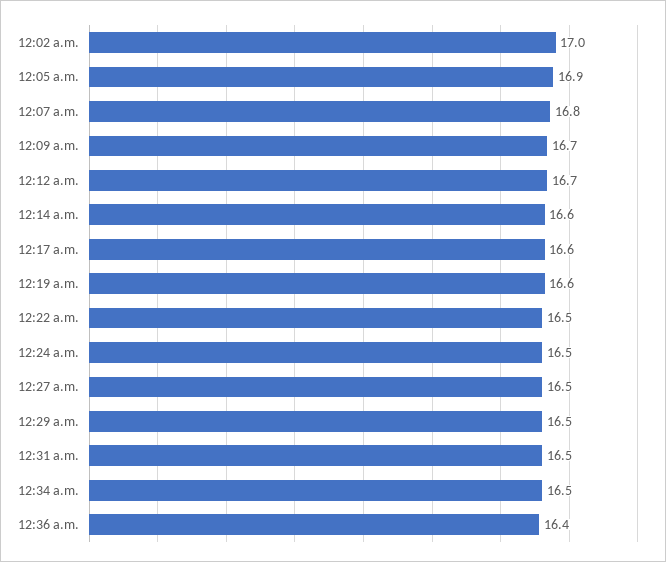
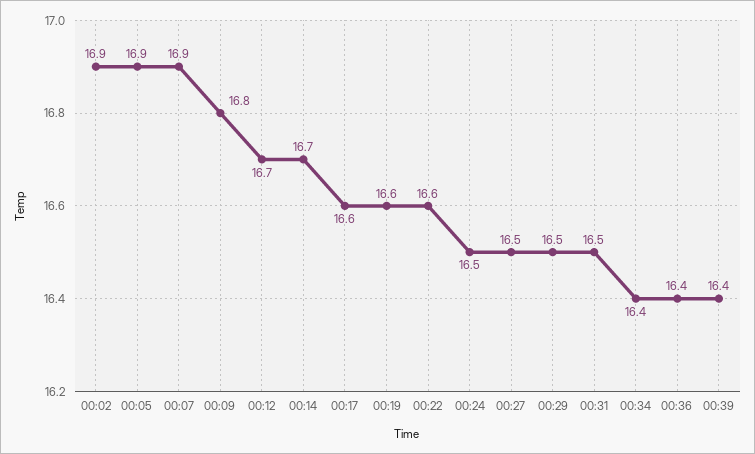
12:02 a.m.: 17 -> 16.9
12:07 a.m.: 16.8 -> 16.9
12:09 a.m.: 16.7 -> 16.8
12:14 a.m.: 16.6 -> 16.7
12:22 a.m.: 16.5 -> 16.6
12:34 a.m.: 16.5 -> 16.4
00:39: none -> 16.4

